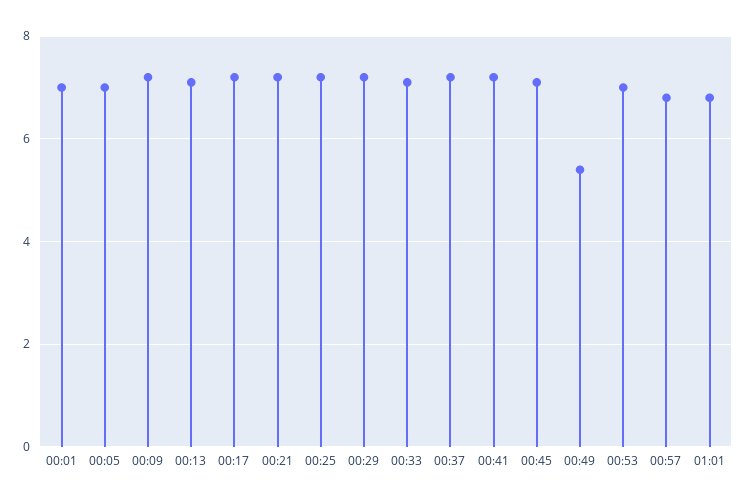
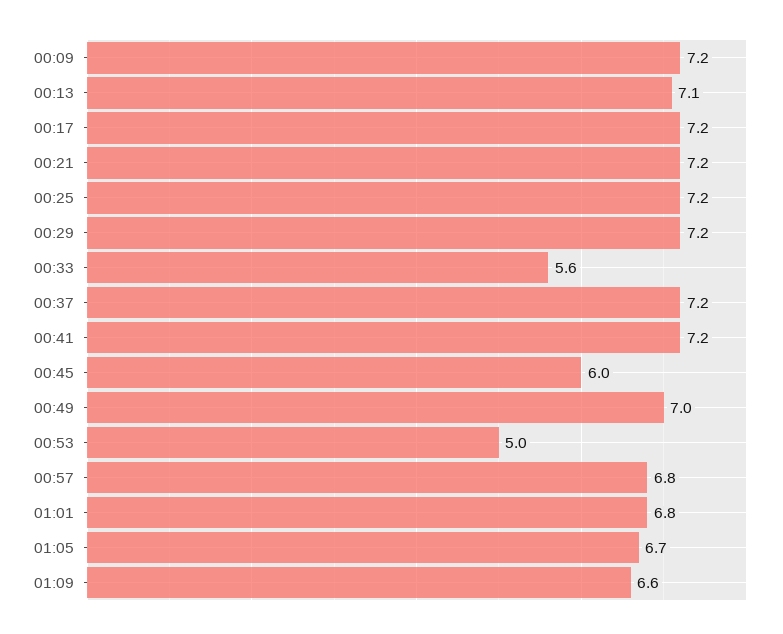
00:01: 7 -> none
00:05: 7 -> none
00:33: 7 -> 5.6
00:45: 7 -> 6
00:49: 5.5 -> 7
00:53: 7 -> 5
01:05: none -> 6.7
01:09: none -> 6.6

